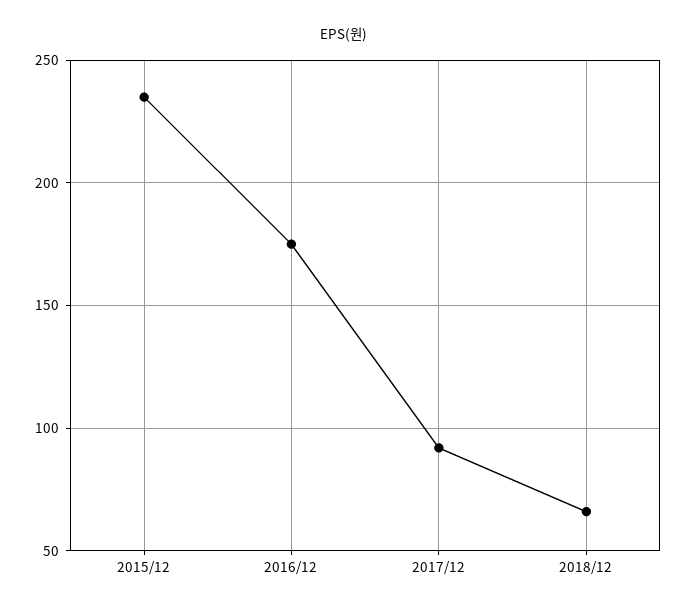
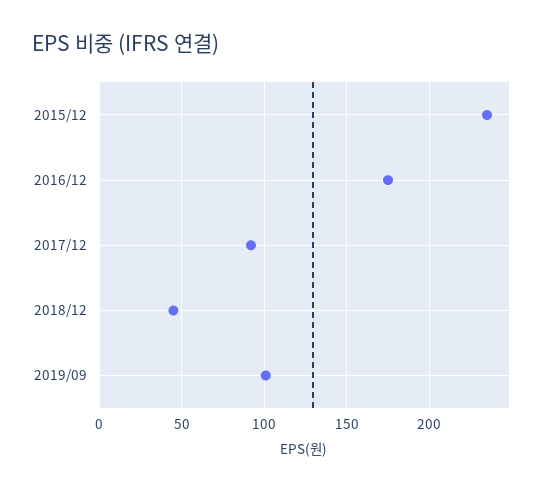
2018/12: 65 -> 45
2019/09: none -> 100

